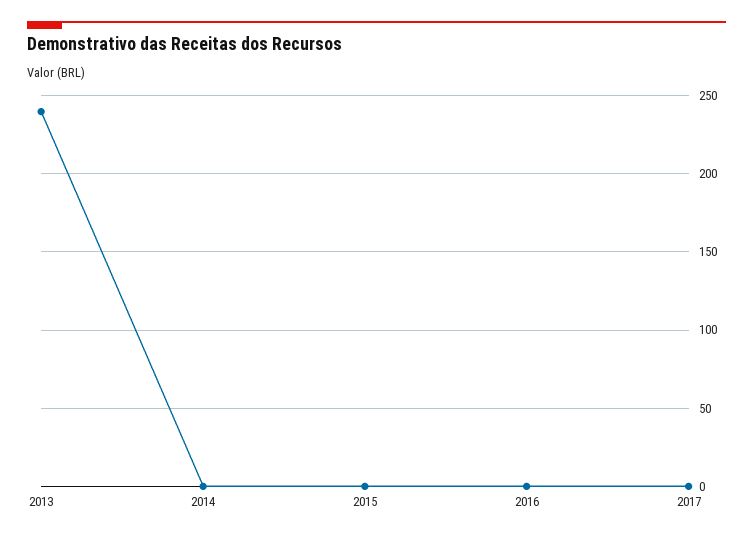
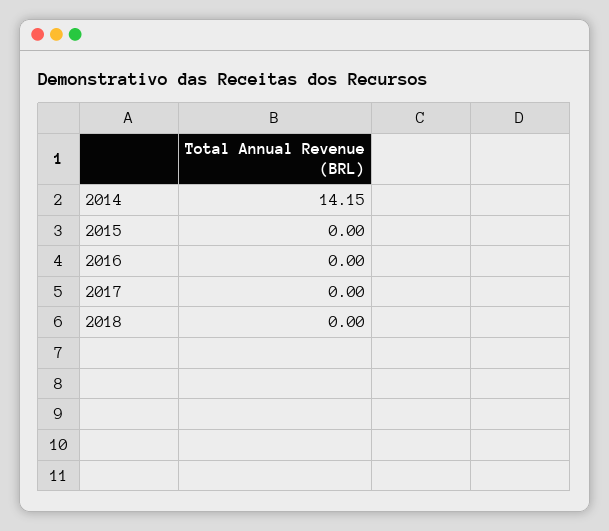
2013: 240 -> none
2014: 0 -> 14.15
2018: none -> 0

